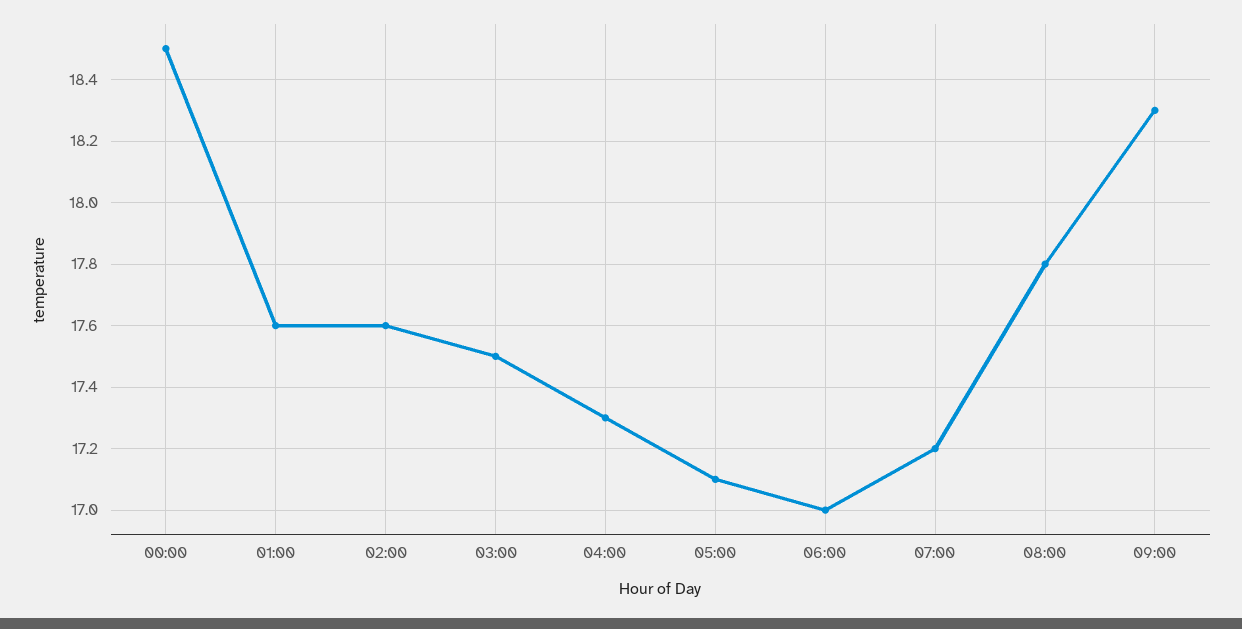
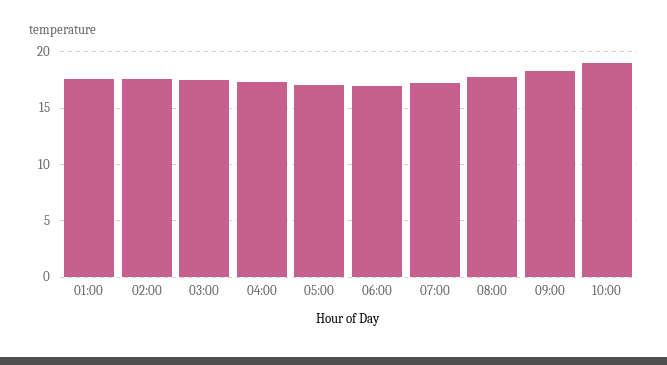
00:00: 18.5 -> none
10:00: none -> 19

